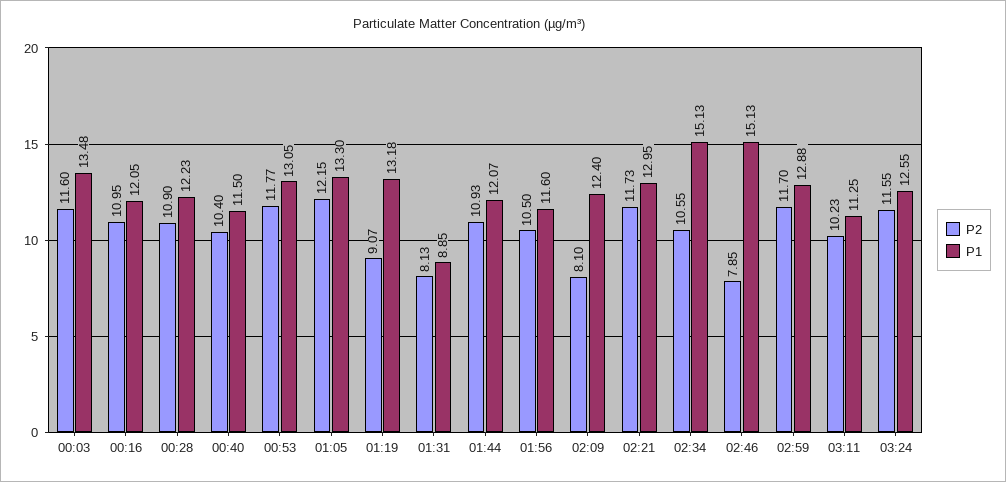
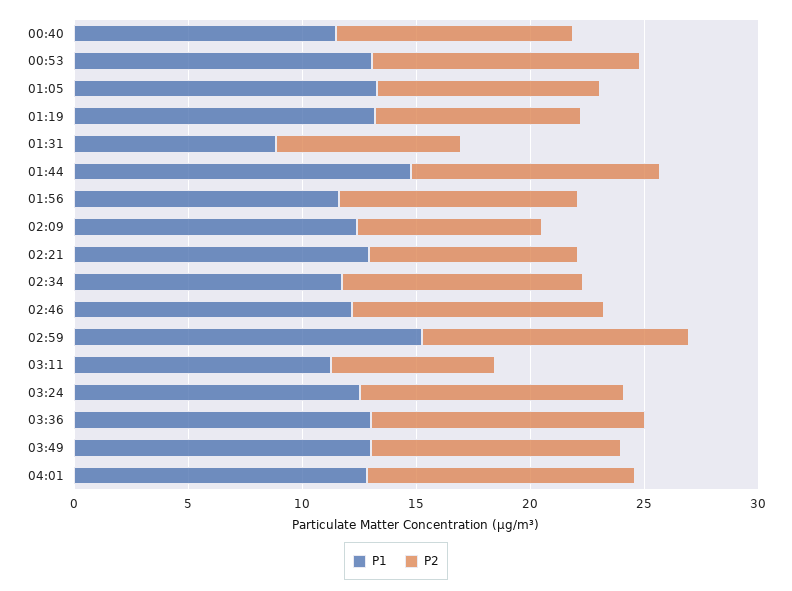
P2, 00:03: 11.6 -> none
P1, 00:03: 13.48 -> none
P2, 00:16: 10.95 -> none
P1, 00:16: 12.05 -> none
P2, 00:28: 10.9 -> none
P1, 00:28: 12.23 -> none
P2, 01:05: 12.15 -> 10
P1, 01:44: 12.07 -> 15
P2, 02:21: 11.73 -> 9
P1, 02:34: 15.13 -> 12
P2, 02:46: 7.85 -> 11
P1, 02:46: 15.13 -> 12
P1, 02:59: 12.88 -> 15
P2, 03:11: 10.23 -> 7
P1, 03:36: none -> 13
P2, 03:36: none -> 12
P1, 03:49: none -> 13
P2, 03:49: none -> 11
P1, 04:01: none -> 13
P2, 04:01: none -> 12

